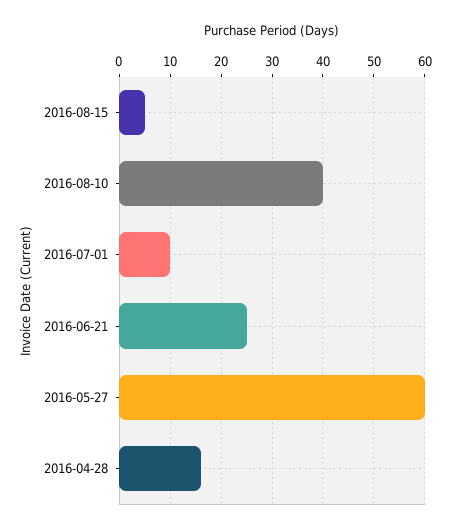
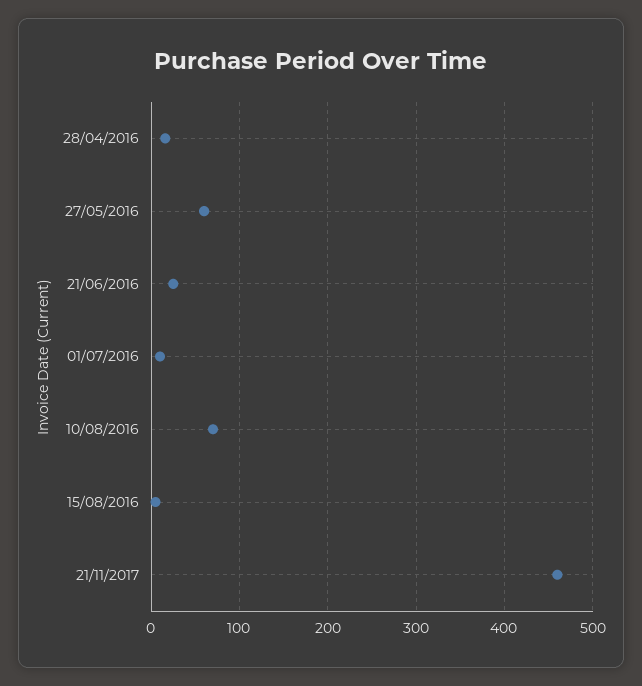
2016-08-10: 40 -> 70
21/11/2017: none -> 460

